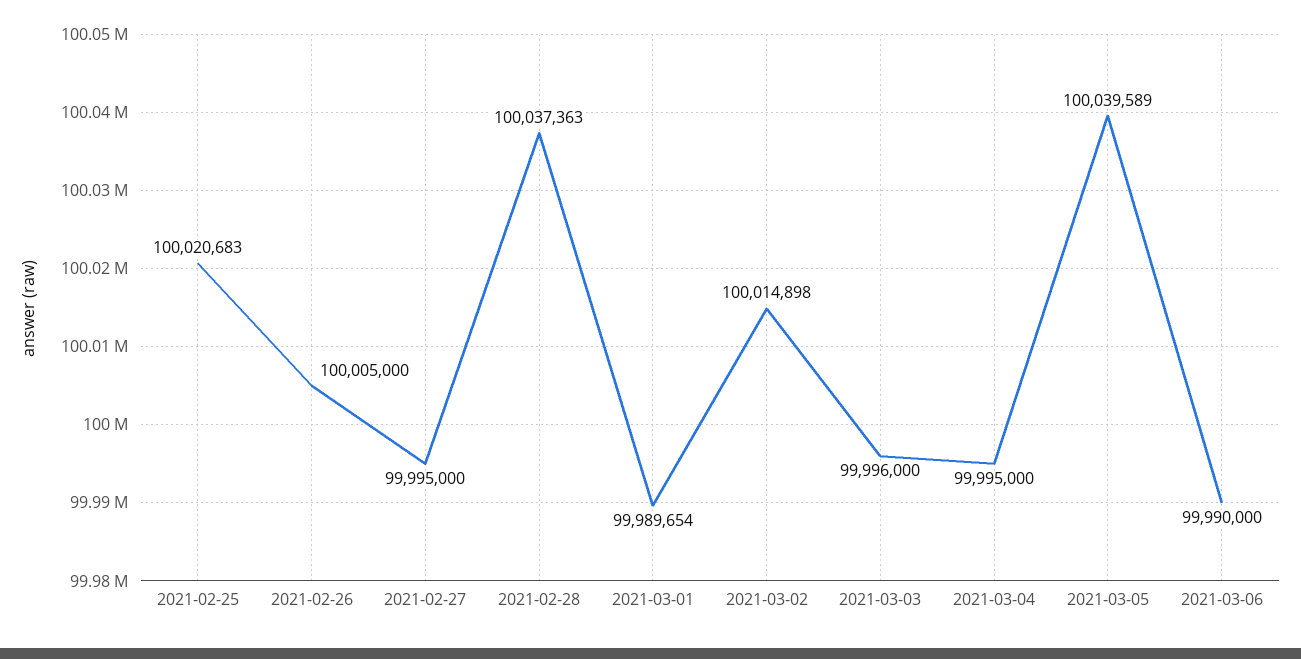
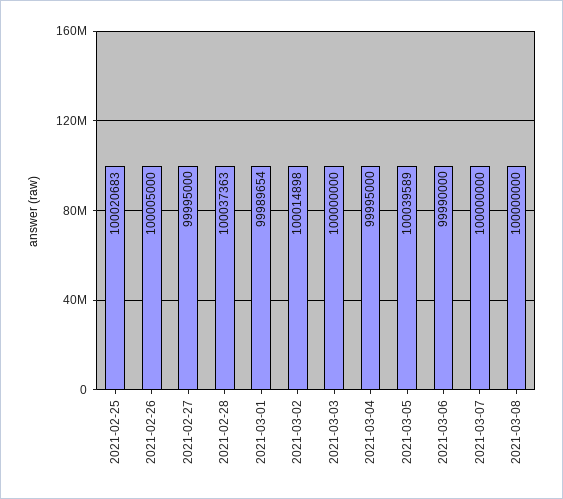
2021-03-03: 99996000 -> 100000000
2021-03-07: none -> 100000000
2021-03-08: none -> 100000000

